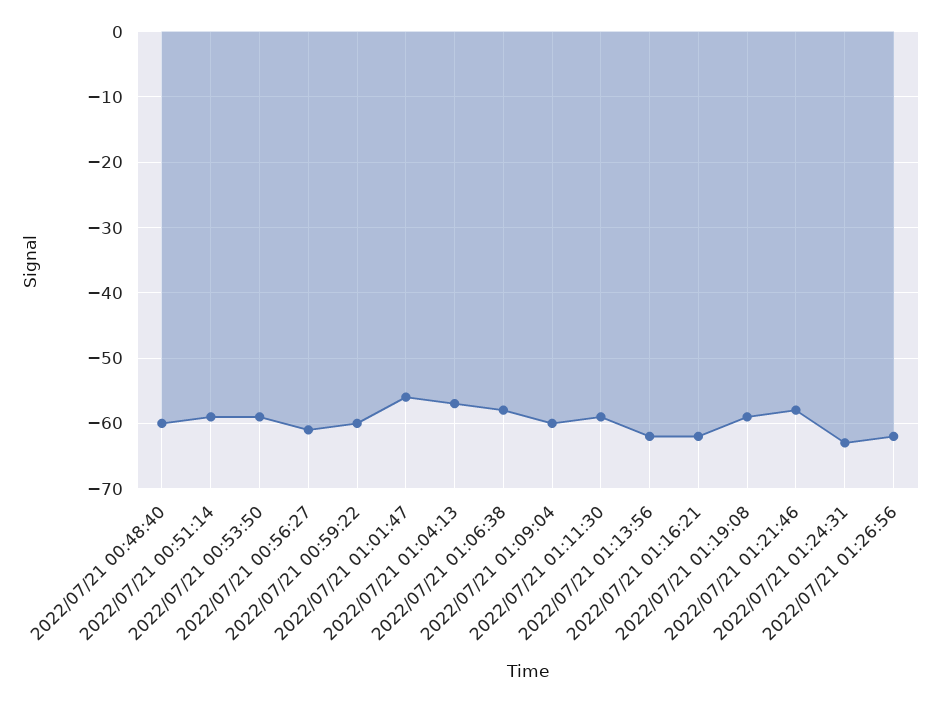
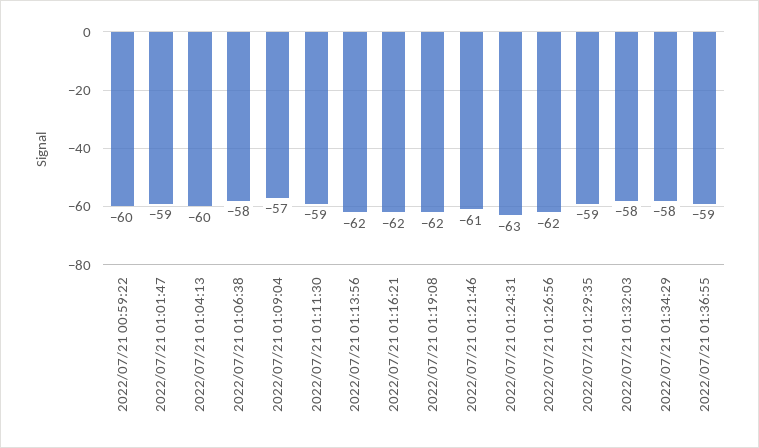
2022/07/21 00:48:40: -60 -> none
2022/07/21 00:51:14: -59 -> none
2022/07/21 00:53:50: -59 -> none
2022/07/21 00:56:27: -61 -> none
2022/07/21 01:01:47: -56 -> -59
2022/07/21 01:04:13: -57 -> -60
2022/07/21 01:09:04: -60 -> -57
2022/07/21 01:19:08: -59 -> -62
2022/07/21 01:21:46: -58 -> -61
2022/07/21 01:29:35: none -> -59
2022/07/21 01:32:03: none -> -58
2022/07/21 01:34:29: none -> -58
2022/07/21 01:36:55: none -> -59

